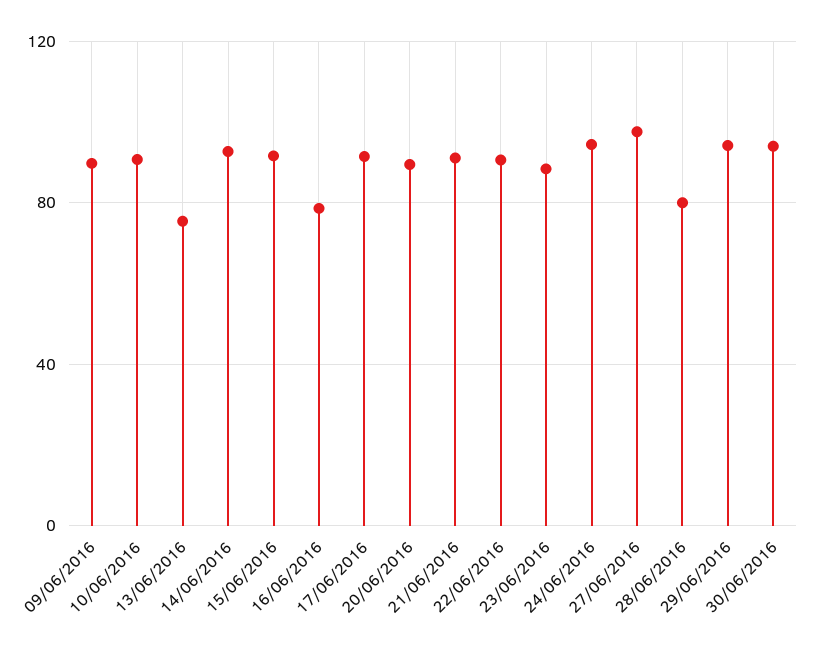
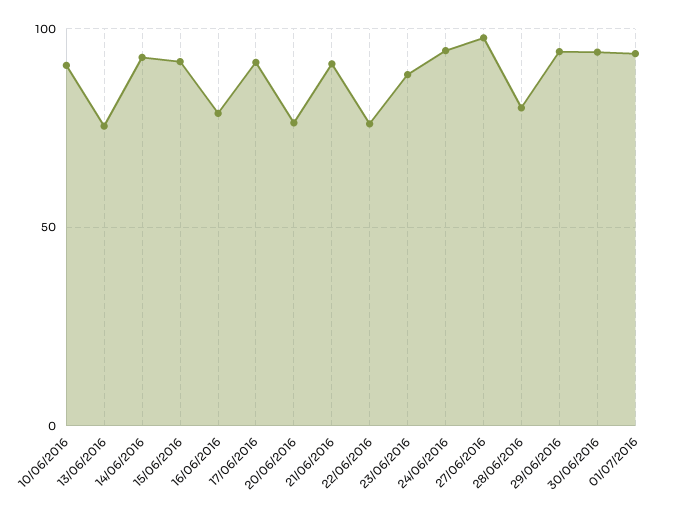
09/06/2016: 90 -> none
20/06/2016: 90 -> 75
22/06/2016: 90 -> 75
01/07/2016: none -> 95

